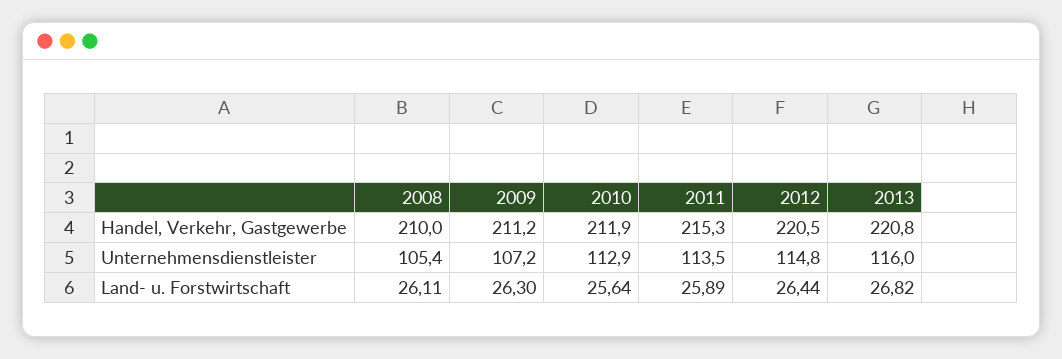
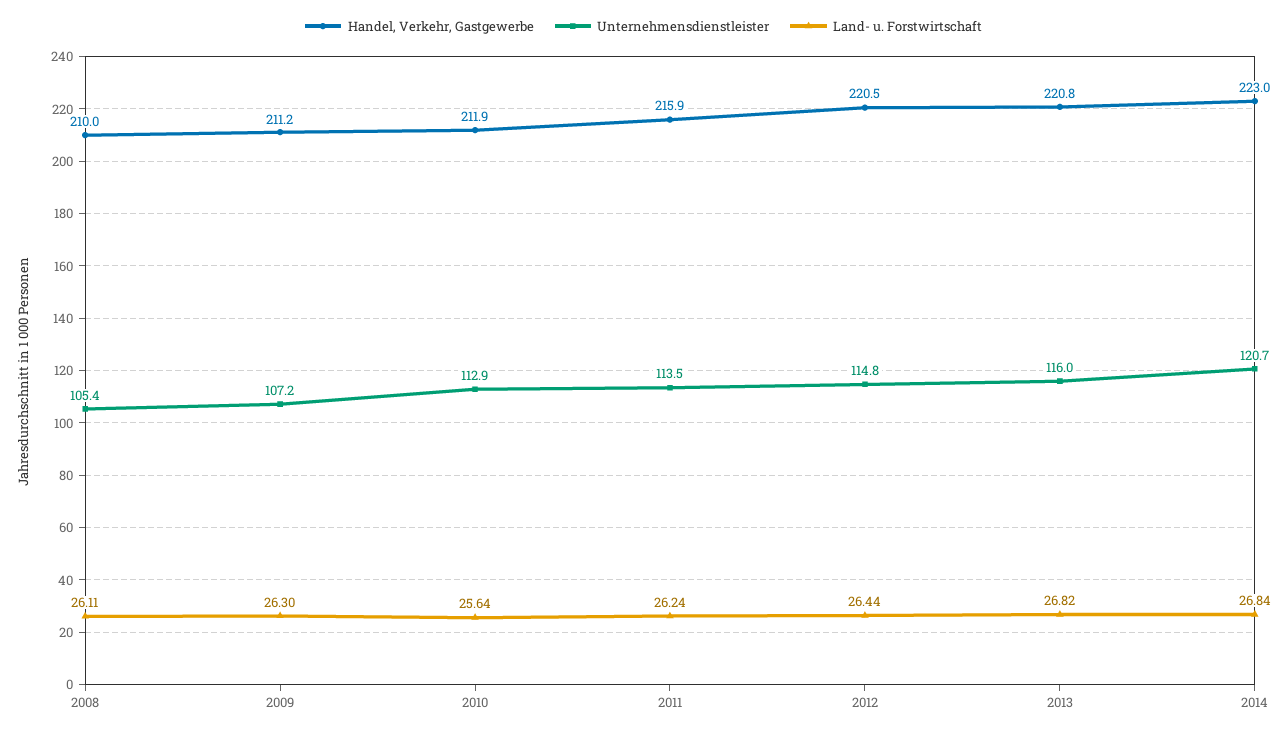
Handel, Verkehr, Gastgewerbe, 2011: 215.3 -> 215.9
Land- u. Forstwirtschaft, 2011: 25.89 -> 26.24
Handel, Verkehr, Gastgewerbe, 2014: none -> 223
Unternehmensdienstleister, 2014: none -> 120.7
Land- u. Forstwirtschaft, 2014: none -> 26.84

